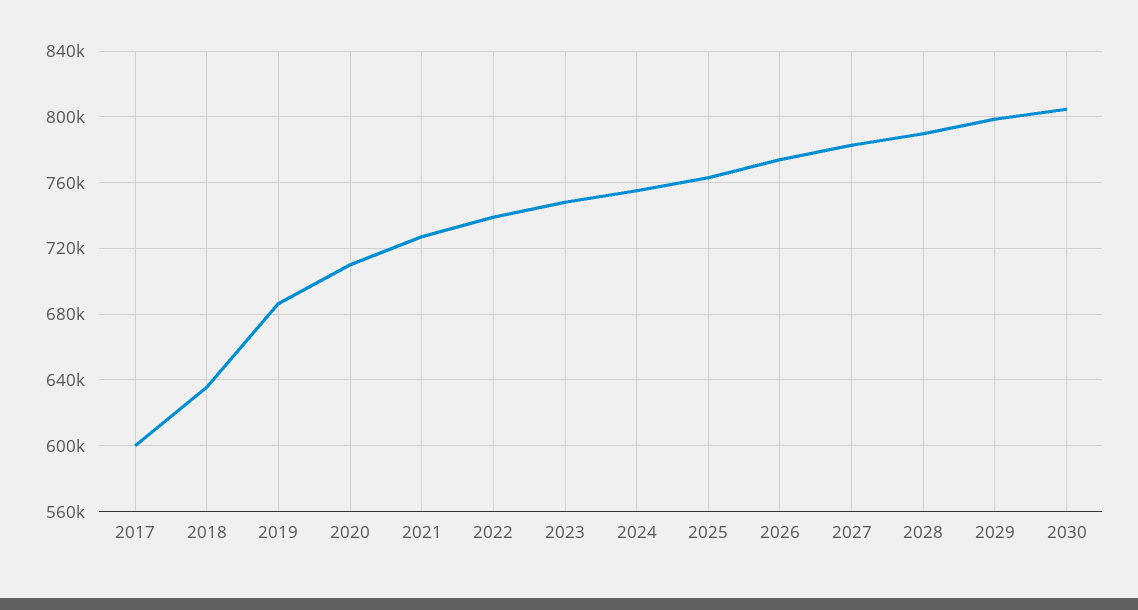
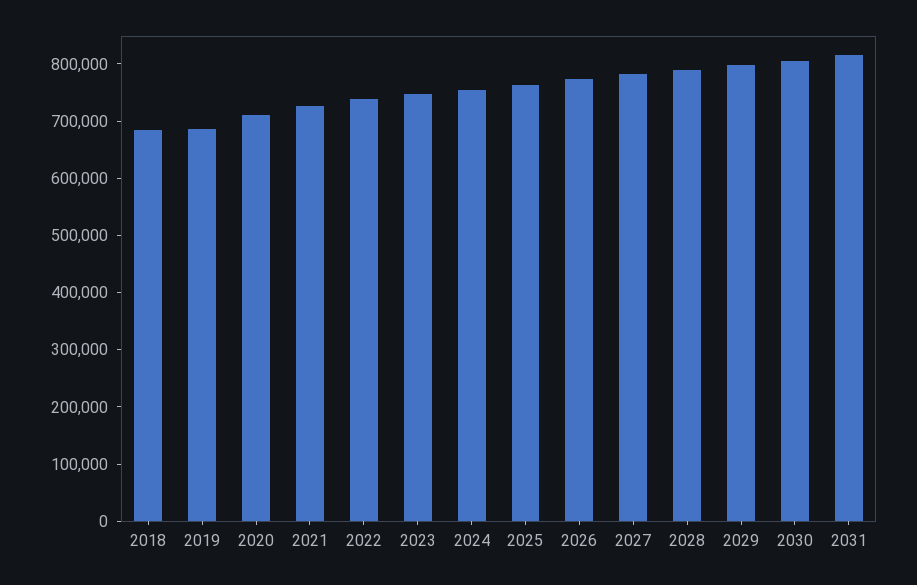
2017: 600000 -> none
2018: 635000 -> 680000
2031: none -> 820000

